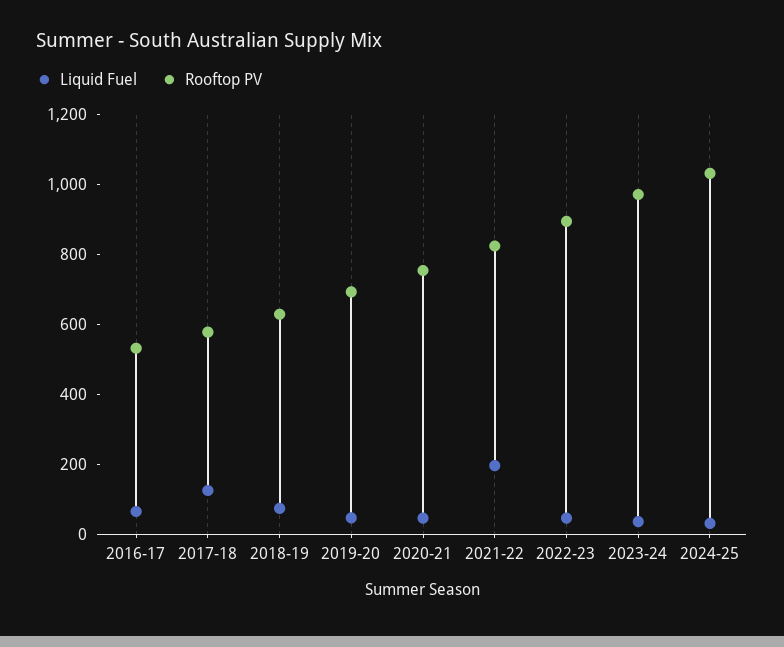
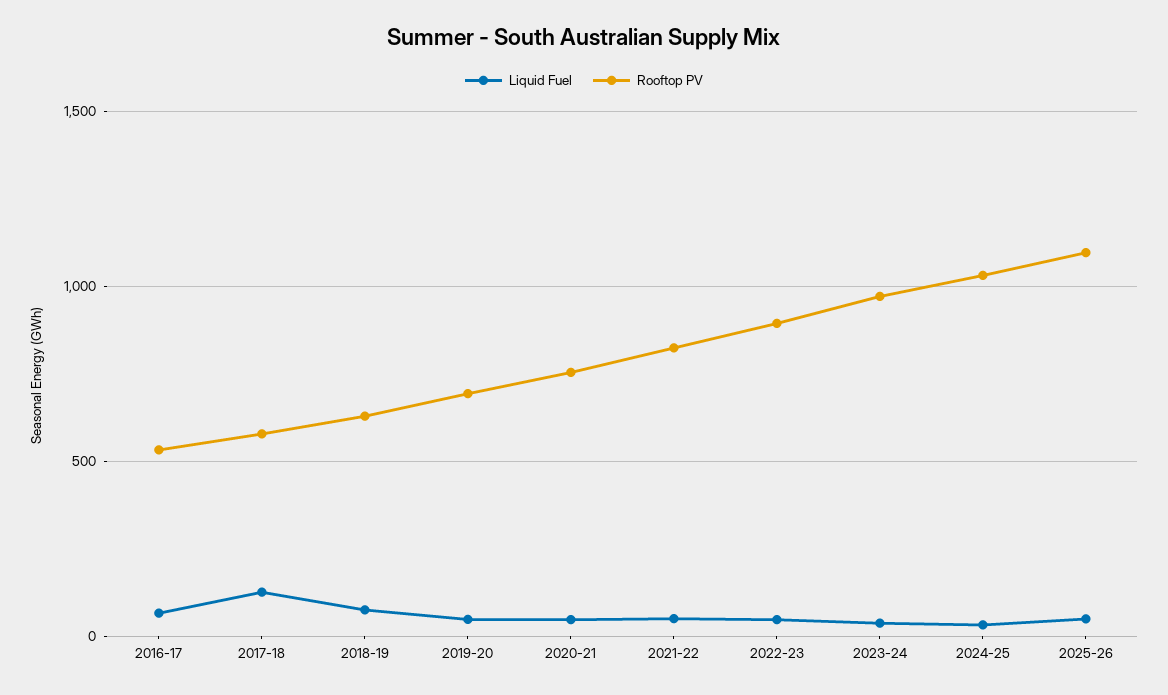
Liquid Fuel, 2021-22: 200 -> 50
Liquid Fuel, 2025-26: none -> 50
Rooftop PV, 2025-26: none -> 1100

